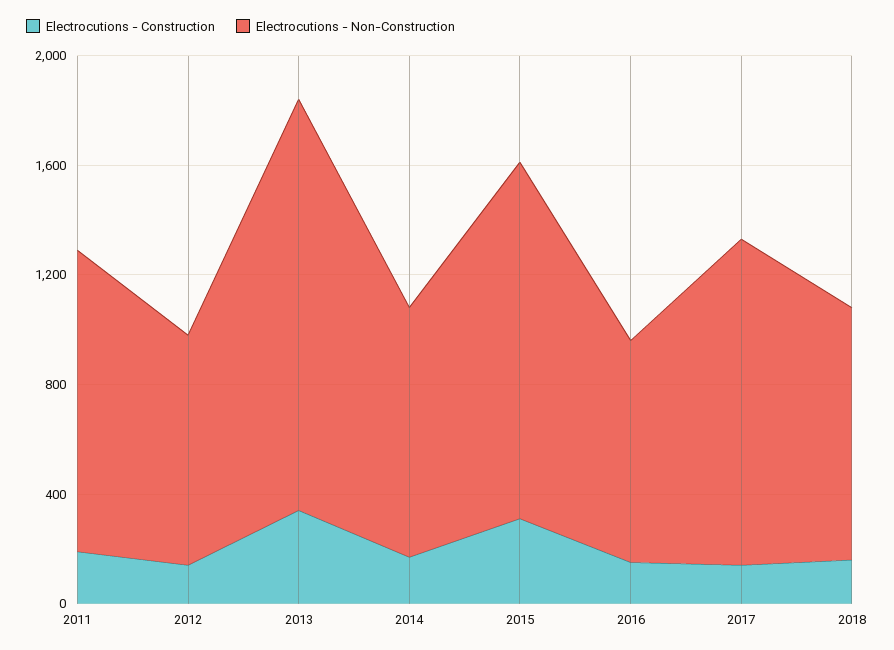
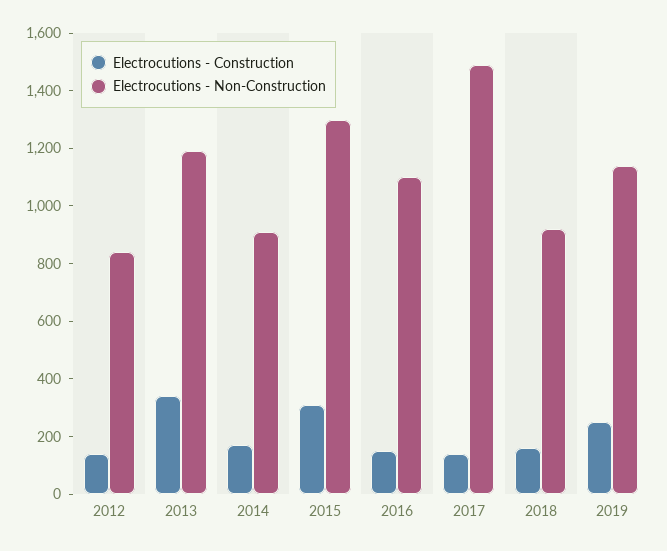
Electrocutions - Construction, 2011: 200 -> none
Electrocutions - Non-Construction, 2011: 1100 -> none
Electrocutions - Non-Construction, 2013: 1500 -> 1200
Electrocutions - Non-Construction, 2016: 800 -> 1100
Electrocutions - Non-Construction, 2017: 1200 -> 1500
Electrocutions - Construction, 2019: none -> 250
Electrocutions - Non-Construction, 2019: none -> 1150

